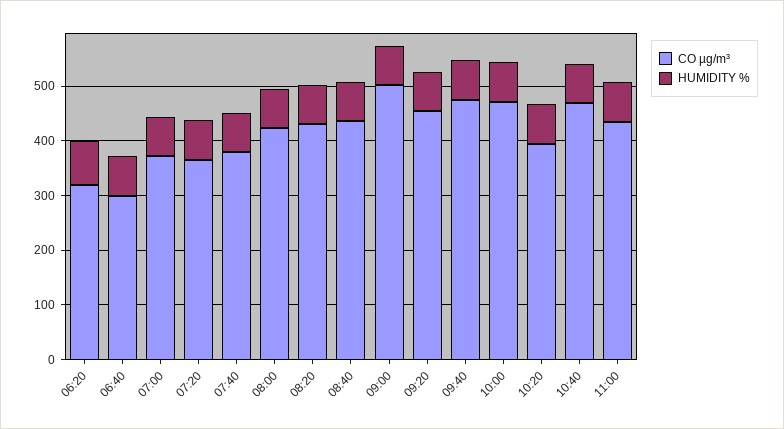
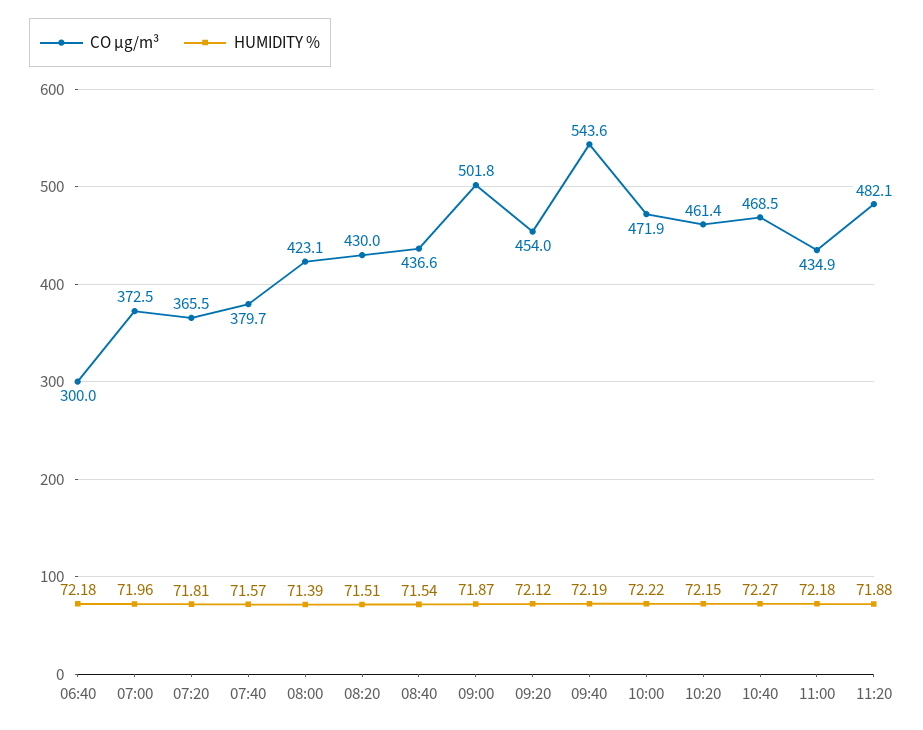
CO µg/m³, 06:20: 320 -> none
HUMIDITY %, 06:20: 80 -> none
CO µg/m³, 09:40: 480 -> 543.6
CO µg/m³, 10:20: 400 -> 461.4
CO µg/m³, 11:20: none -> 482.1
HUMIDITY %, 11:20: none -> 71.88

